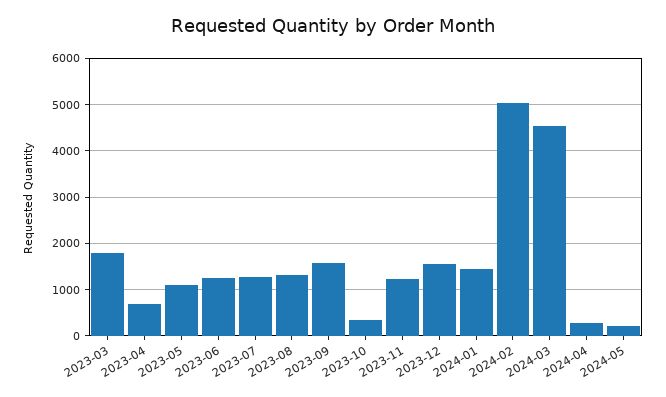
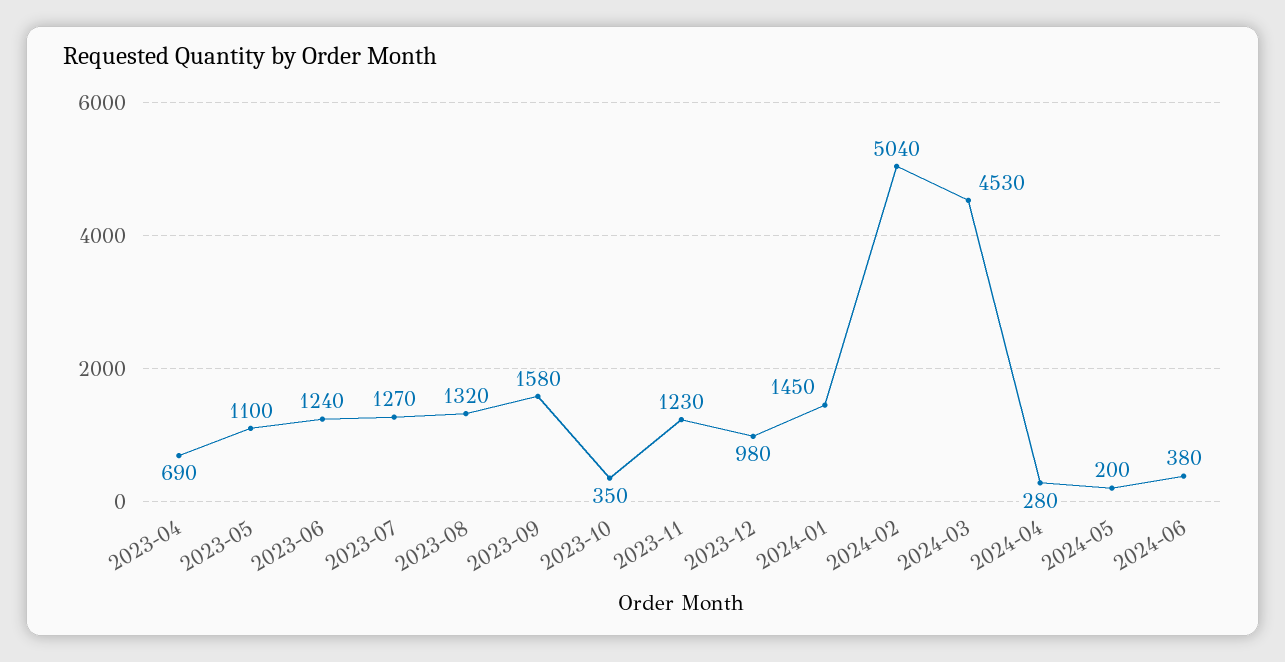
2023-03: 1800 -> none
2023-12: 1600 -> 980
2024-06: none -> 380

